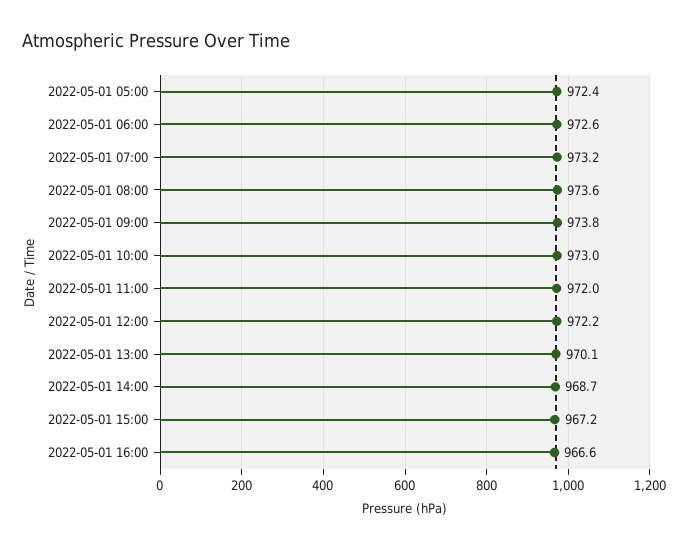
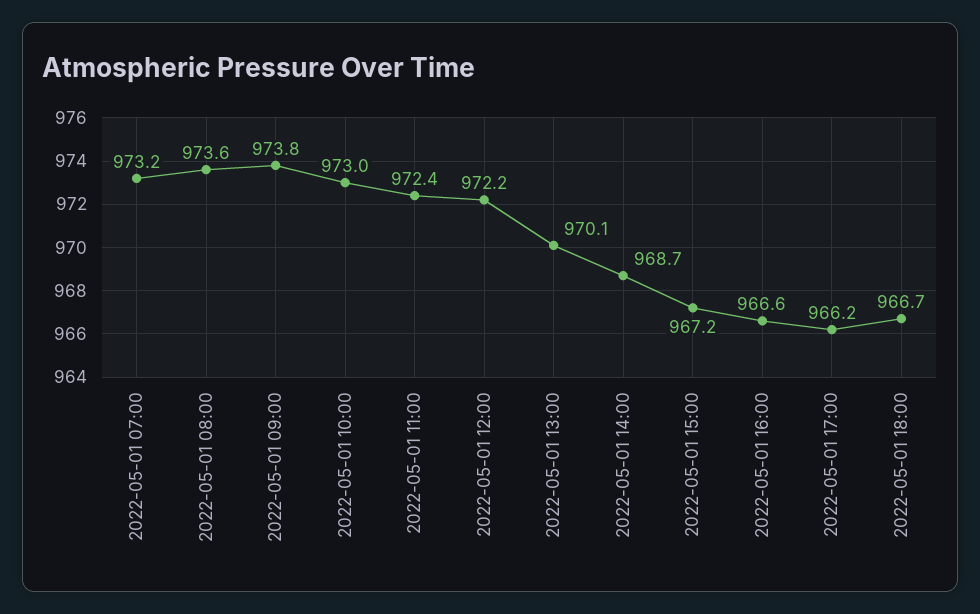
2022-05-01 05:00: 972.4 -> none
2022-05-01 06:00: 972.6 -> none
2022-05-01 11:00: 972 -> 972.4
2022-05-01 17:00: none -> 966.2
2022-05-01 18:00: none -> 966.7

